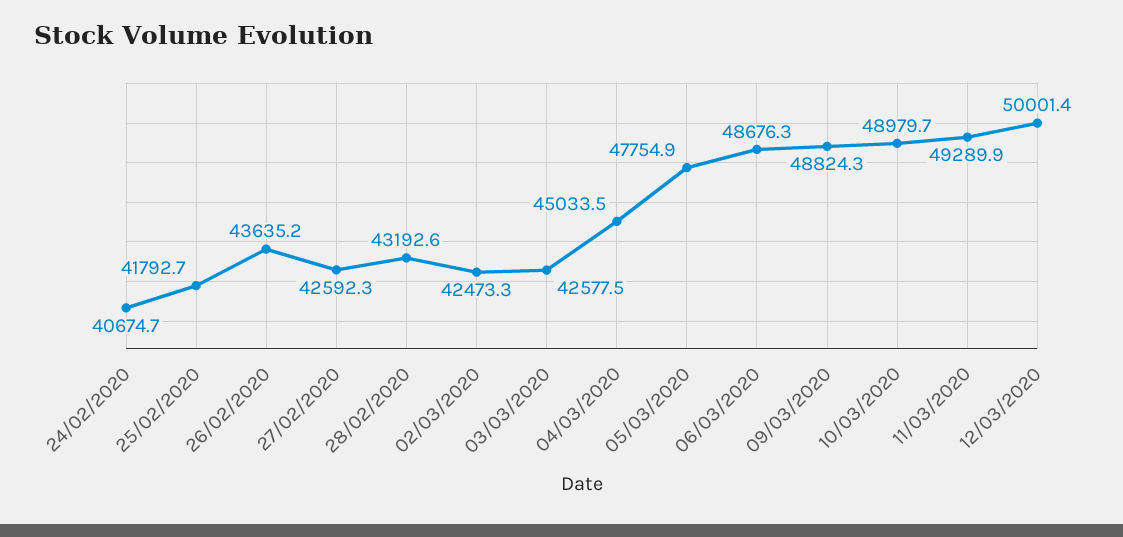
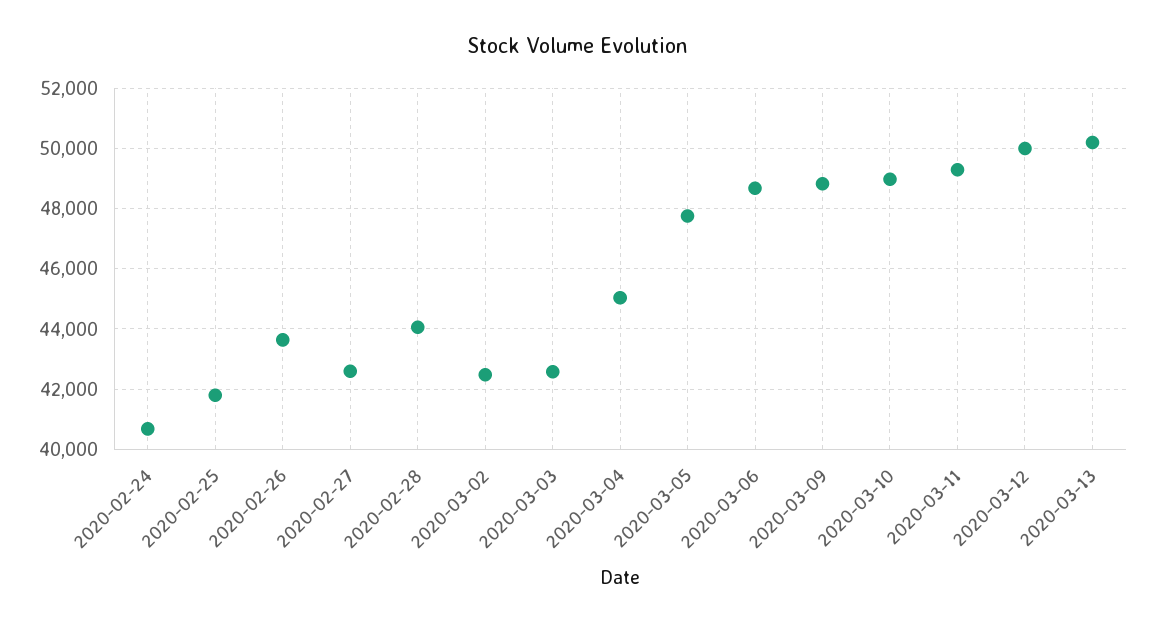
28/02/2020: 43192.6 -> 44000
2020-03-13: none -> 50200

